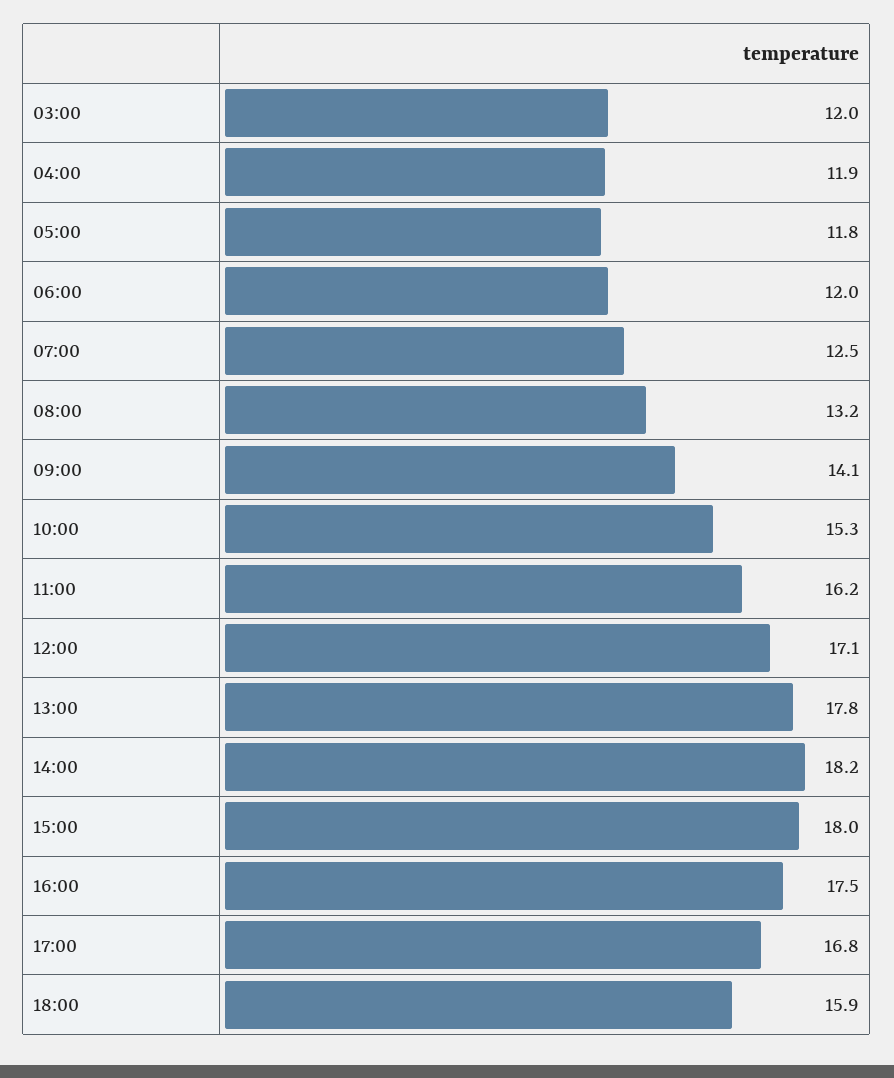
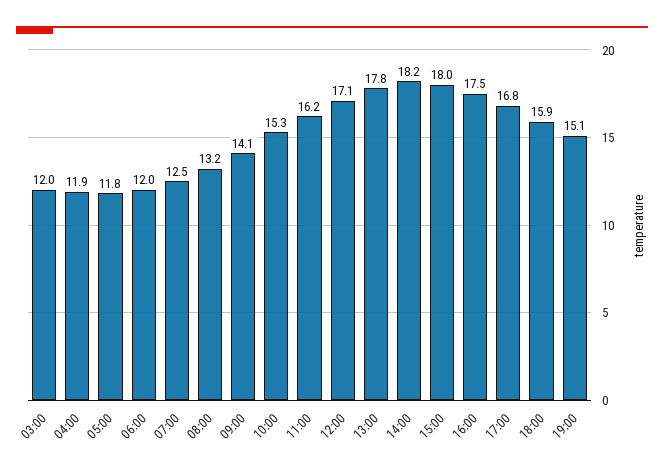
19:00: none -> 15.1

